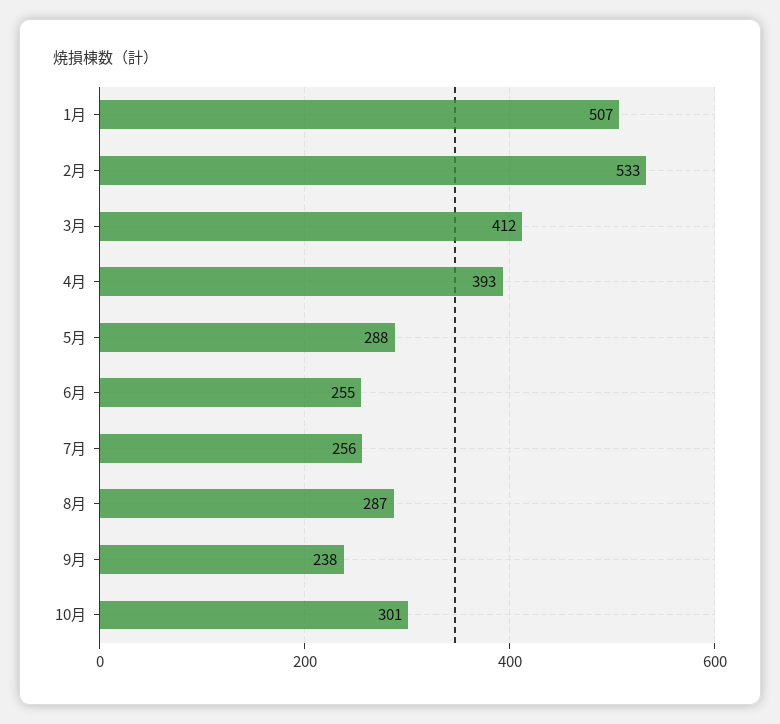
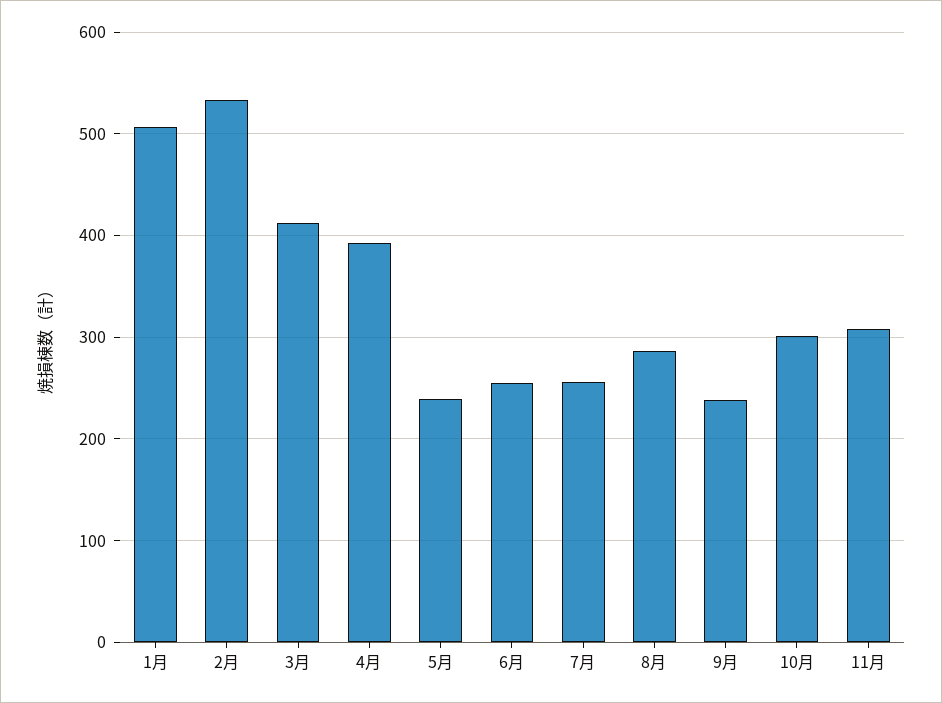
5月: 288 -> 240
11月: none -> 310

